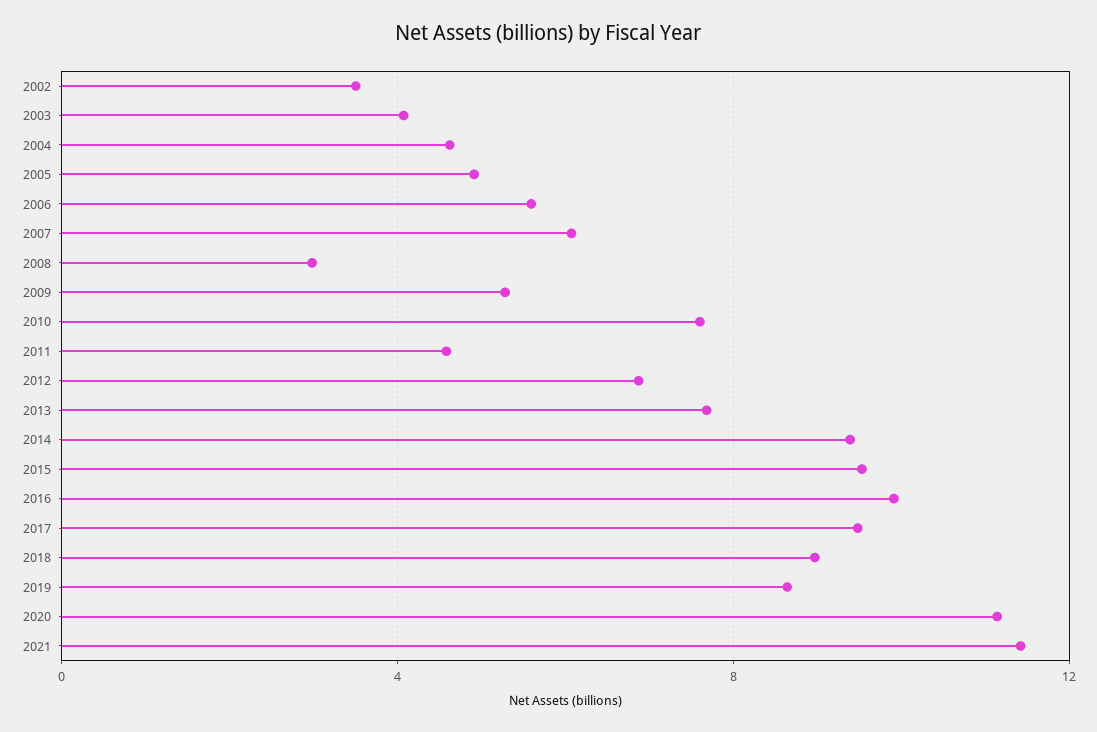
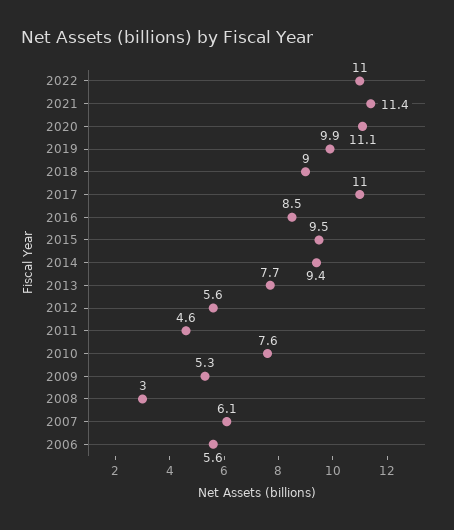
2002: 3.5 -> none
2003: 4 -> none
2004: 4.5 -> none
2005: 5 -> none
2012: 7 -> 5.6
2016: 10 -> 8.5
2017: 9.5 -> 11
2019: 8.5 -> 9.9
2022: none -> 11

